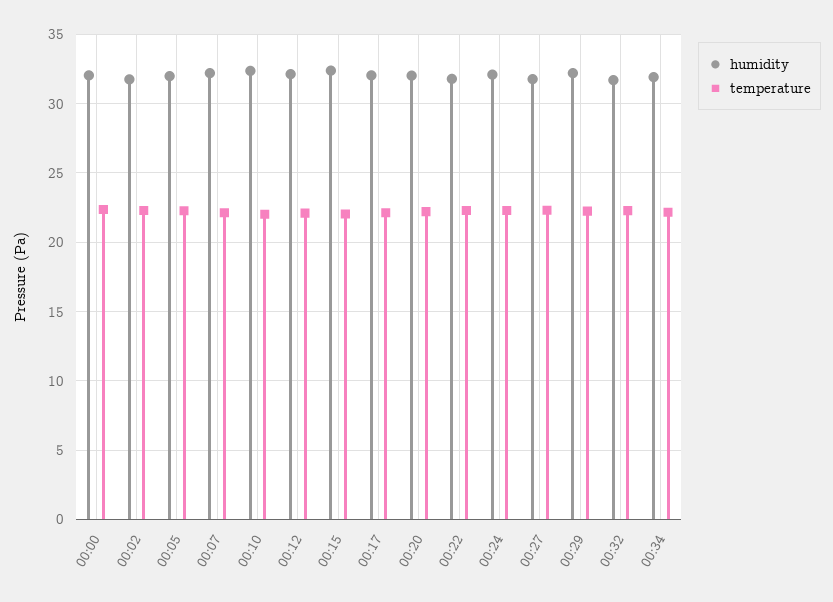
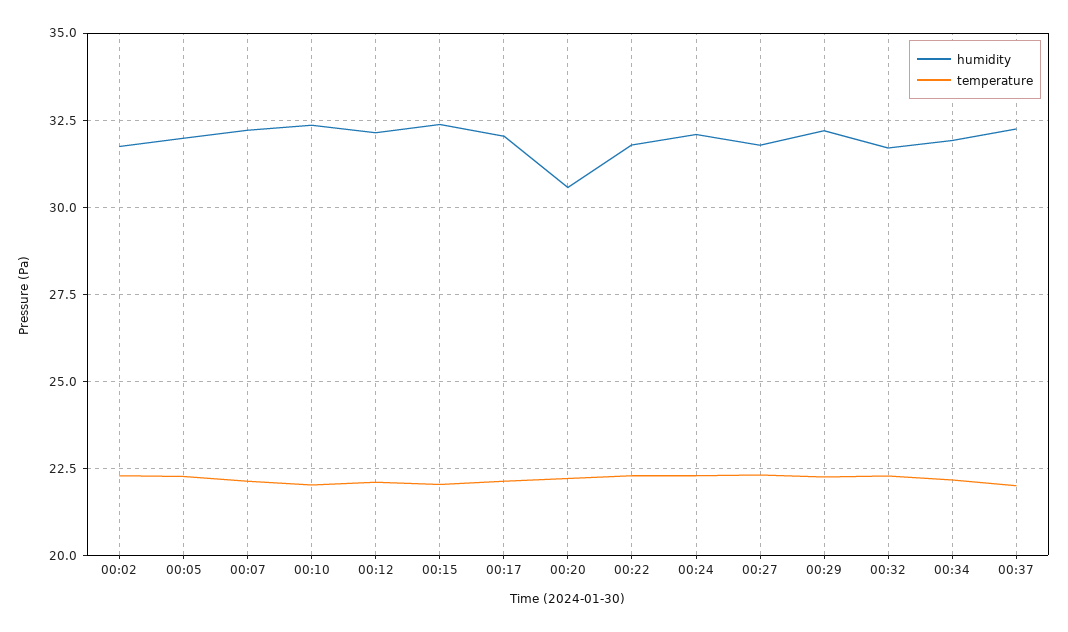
humidity, 00:00: 32 -> none
temperature, 00:00: 22.5 -> none
humidity, 00:20: 32 -> 30.5
humidity, 00:37: none -> 32.25
temperature, 00:37: none -> 22

